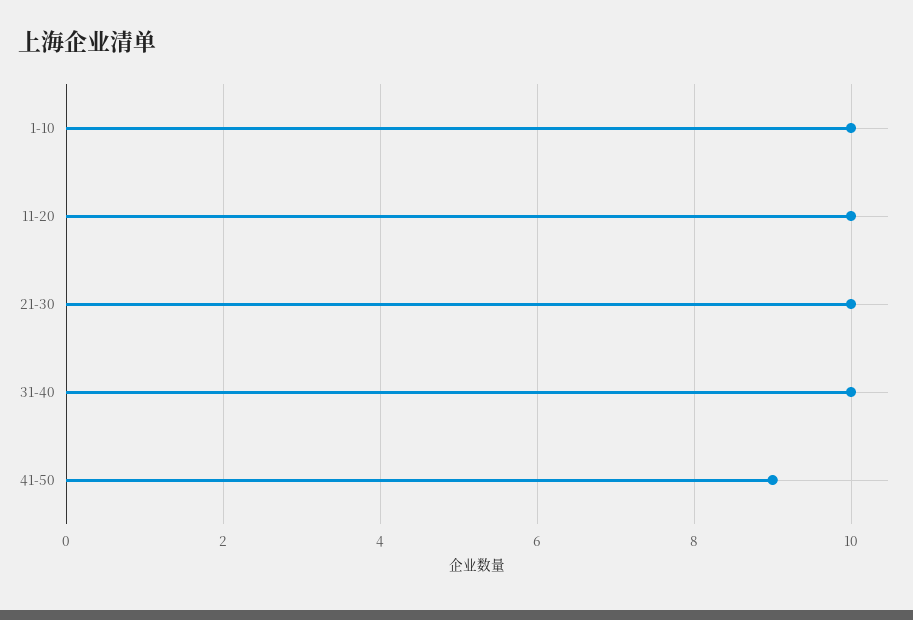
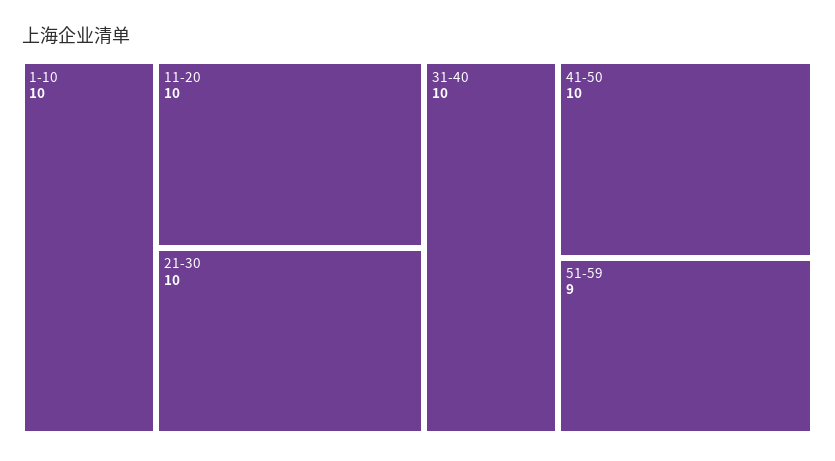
41-50: 9 -> 10
51-59: none -> 9

